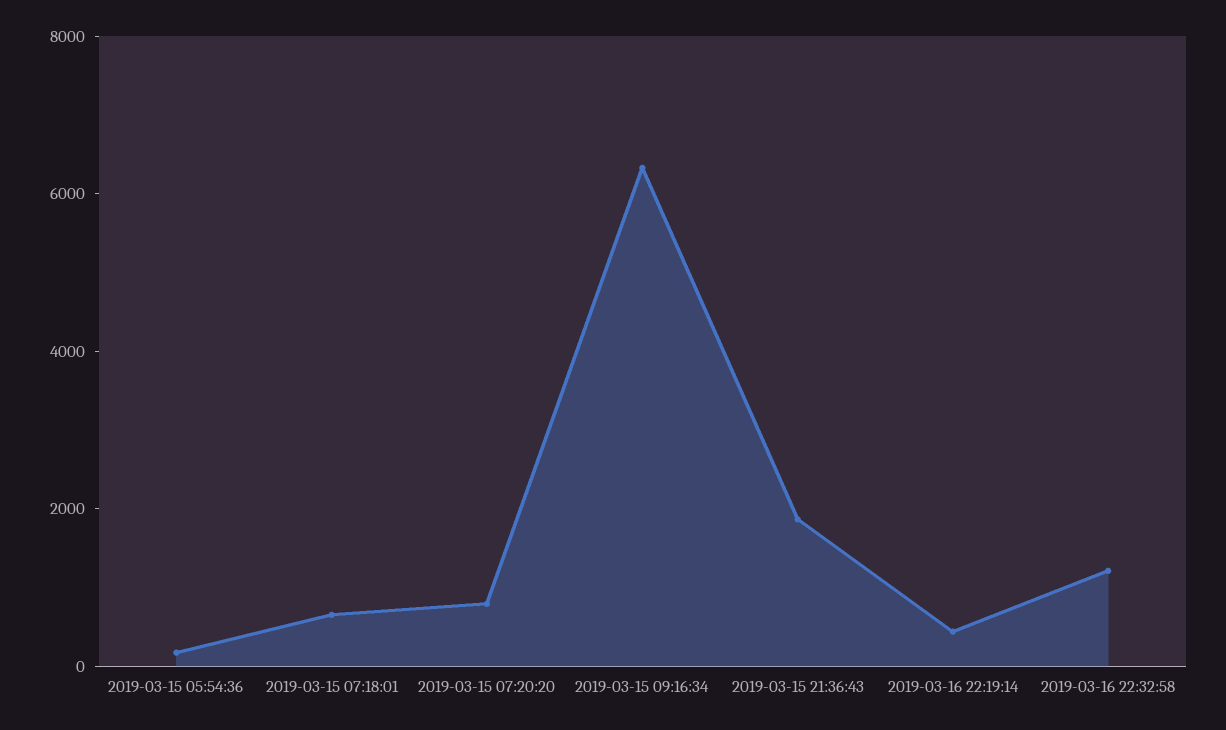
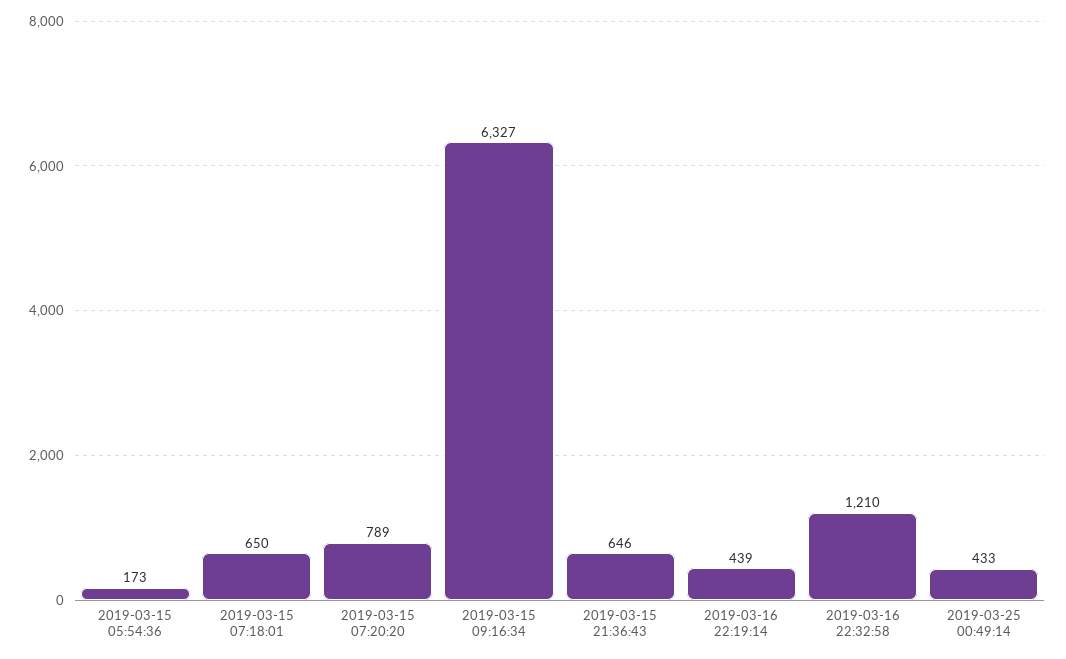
2019-03-15 21:36:43: 2000 -> 646
2019-03-25 00:49:14: none -> 433

